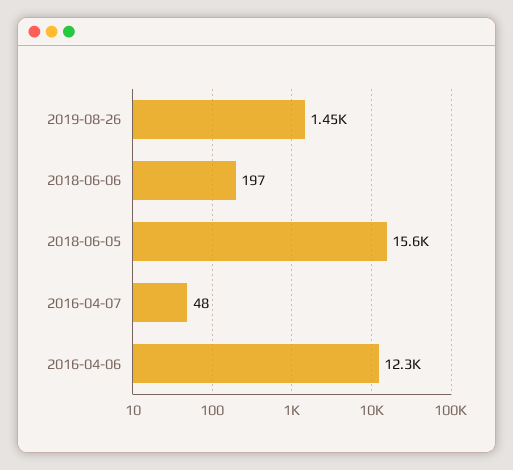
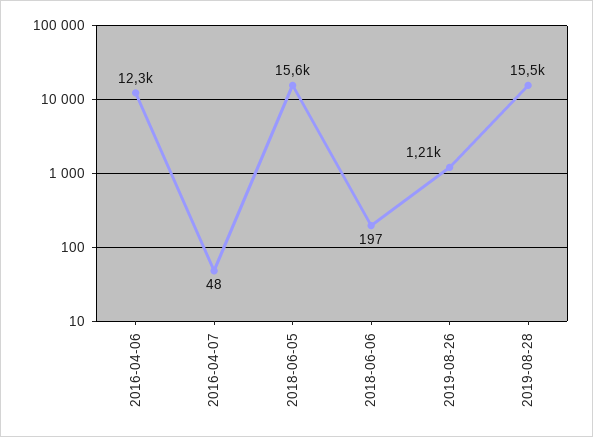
2019-08-26: 1450 -> 1210
2019-08-28: none -> 15500

